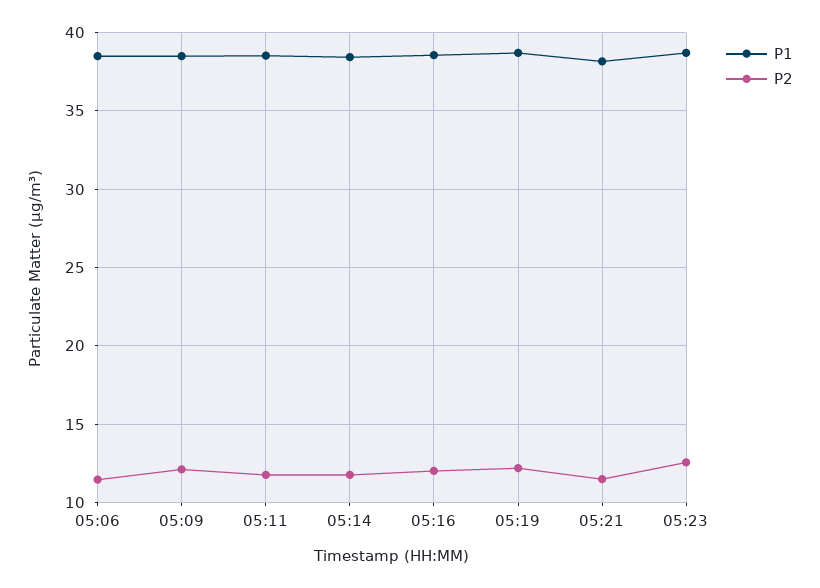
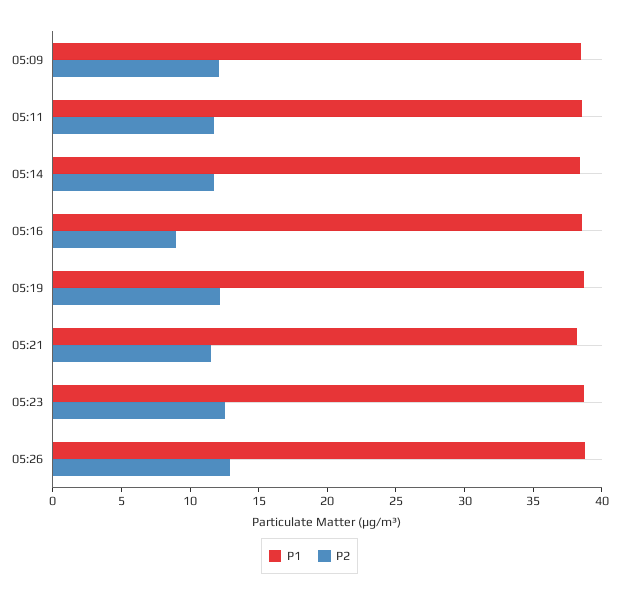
P1, 05:06: 38.5 -> none
P2, 05:06: 11.5 -> none
P2, 05:16: 12 -> 9
P1, 05:26: none -> 39
P2, 05:26: none -> 13

